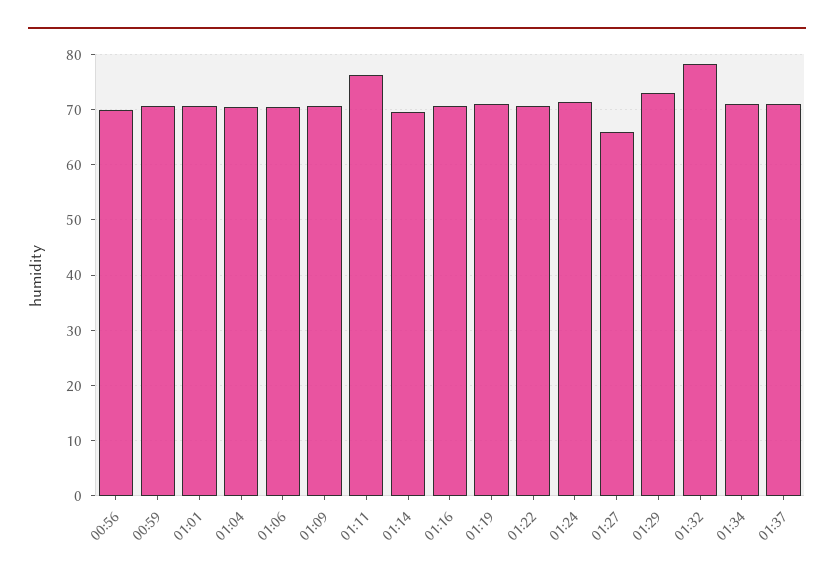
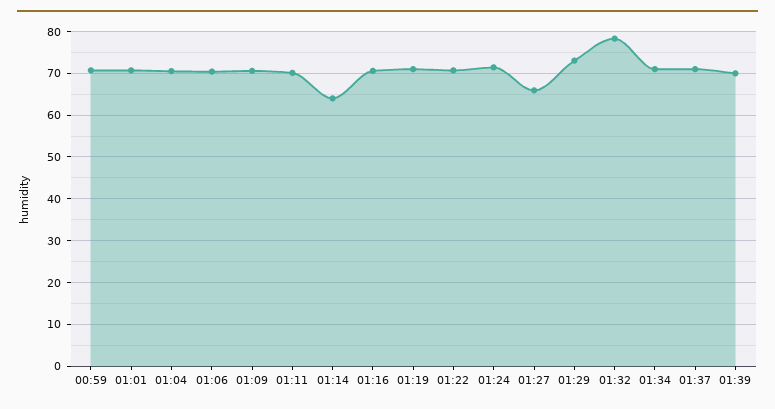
00:56: 70 -> none
01:11: 76 -> 70
01:14: 70 -> 64
01:39: none -> 70

